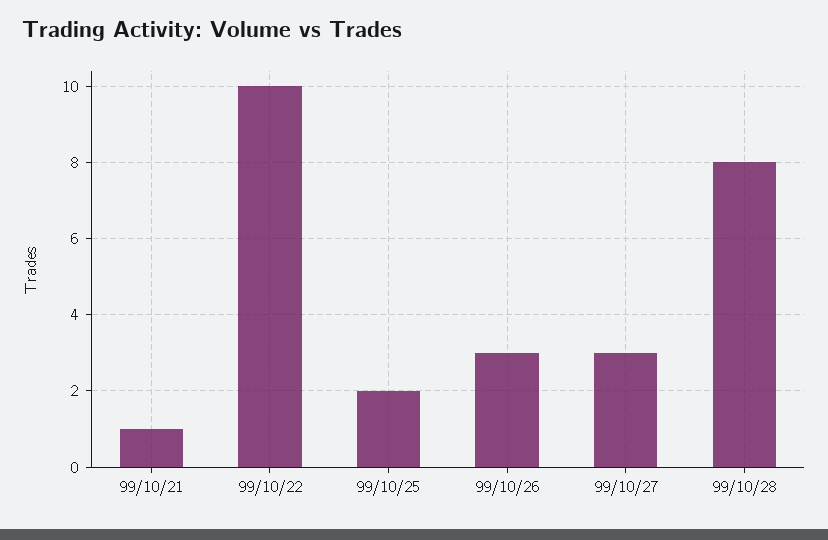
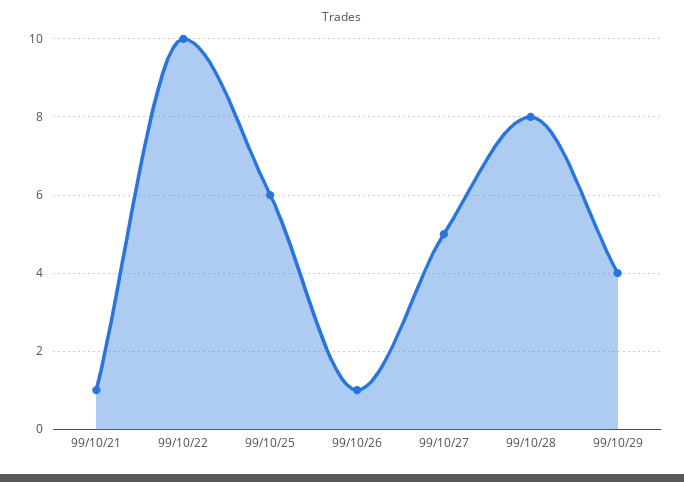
99/10/25: 2 -> 6
99/10/26: 3 -> 1
99/10/27: 3 -> 5
99/10/29: none -> 4

